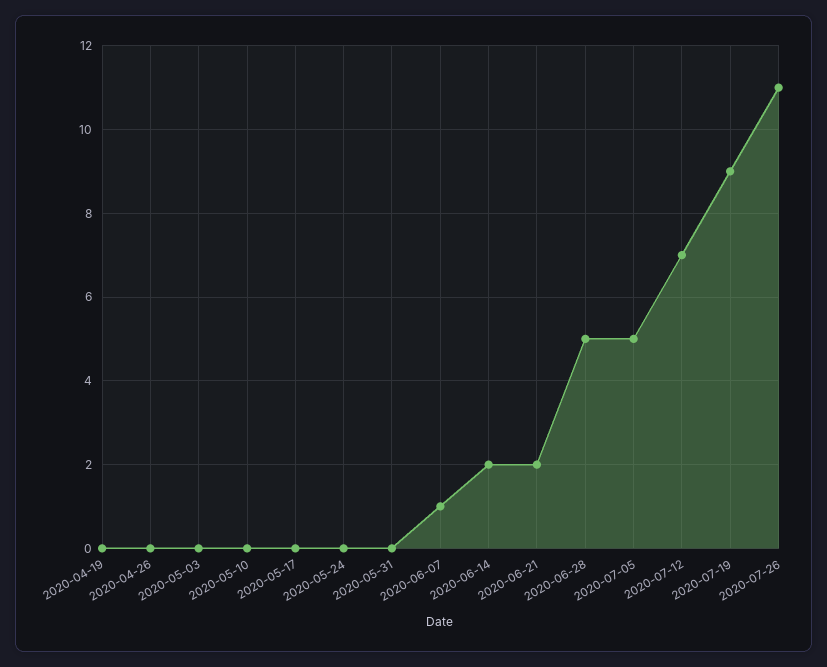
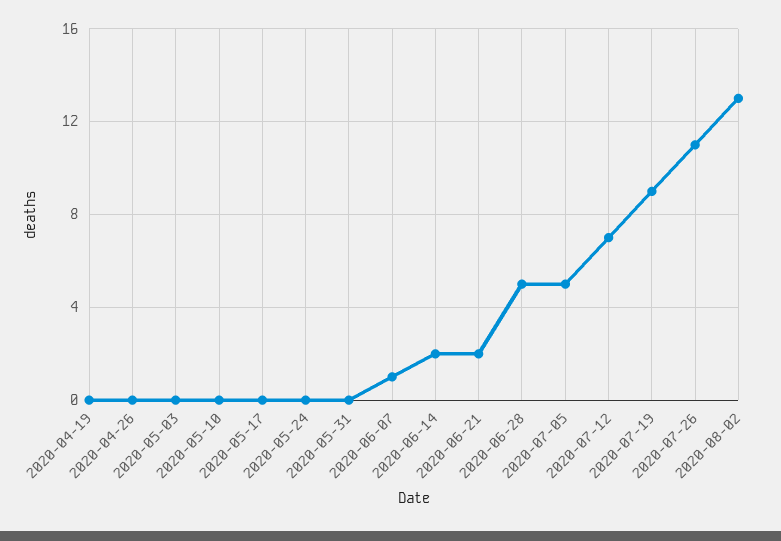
2020-08-02: none -> 13

